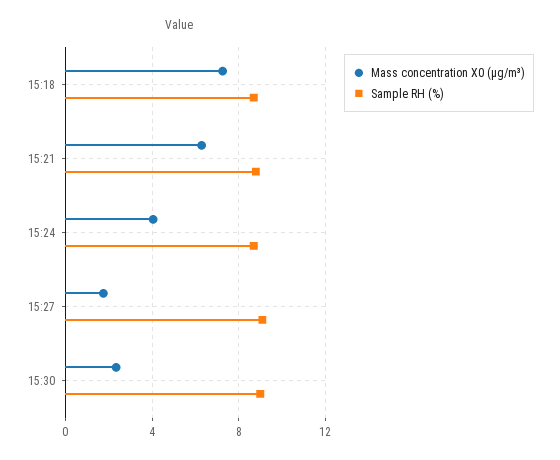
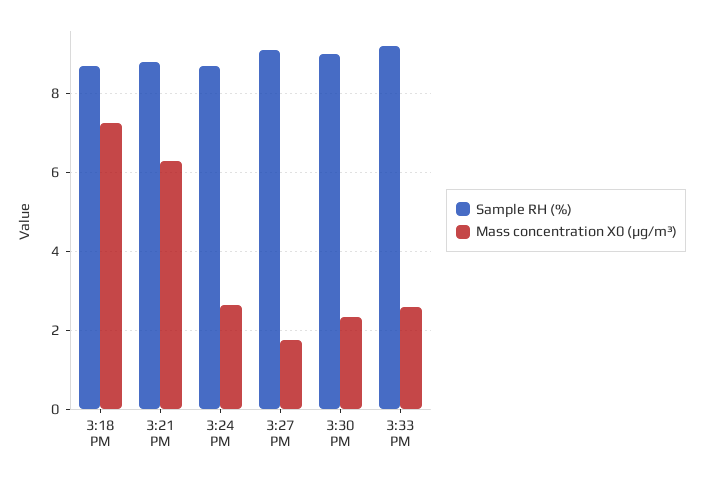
Mass concentration X0 (μg/m³), 15:24: 4 -> 2.6
Sample RH (%), 3:33 PM: none -> 9.2
Mass concentration X0 (μg/m³), 3:33 PM: none -> 2.6

